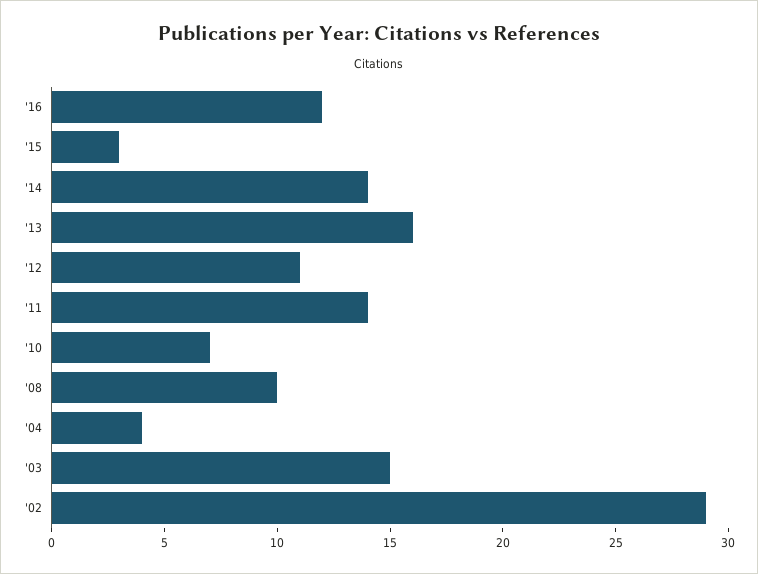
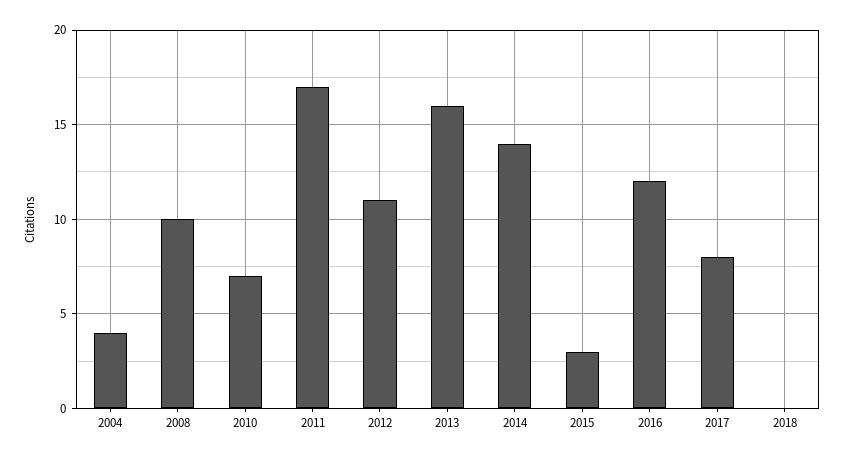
'11: 14 -> 17
'03: 15 -> none
'02: 29 -> none
2017: none -> 8
2018: none -> 0

